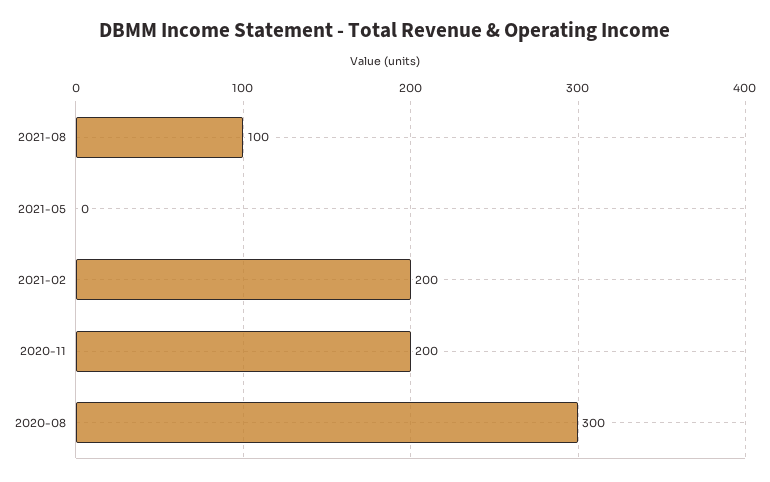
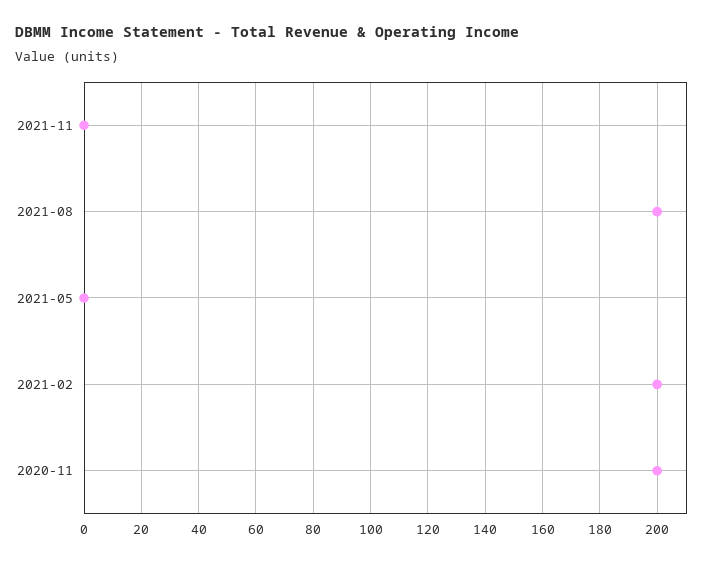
2021-08: 100 -> 200
2020-08: 300 -> none
2021-11: none -> 0

